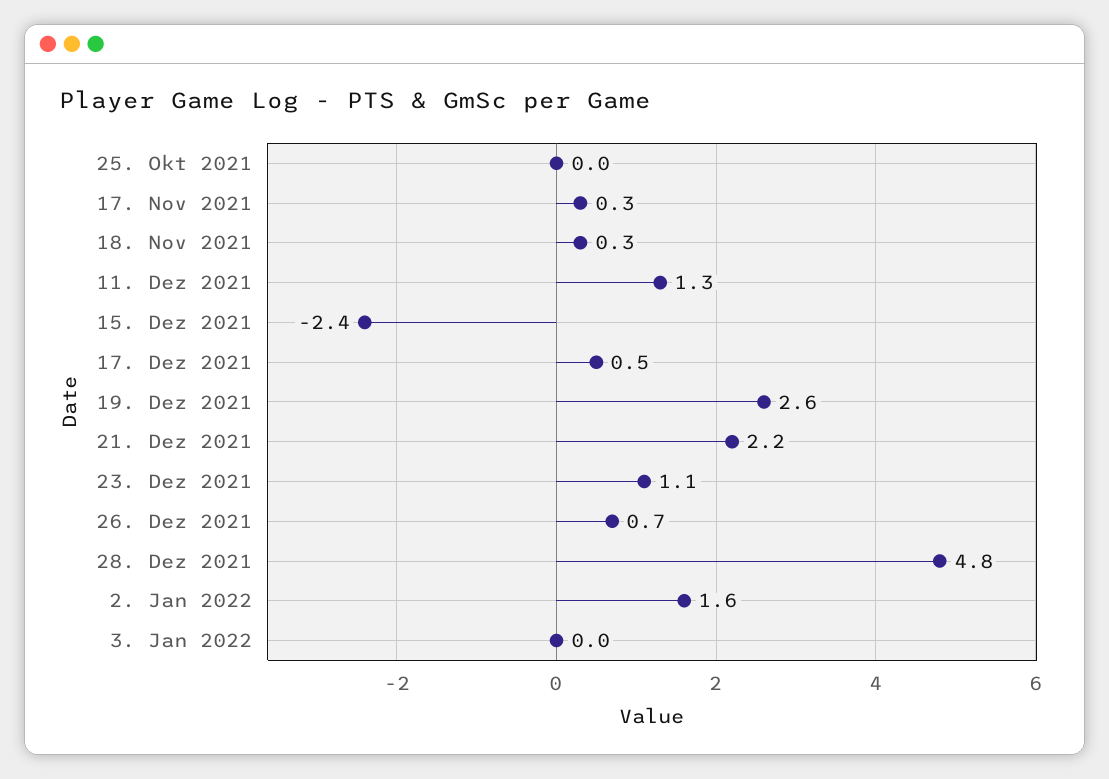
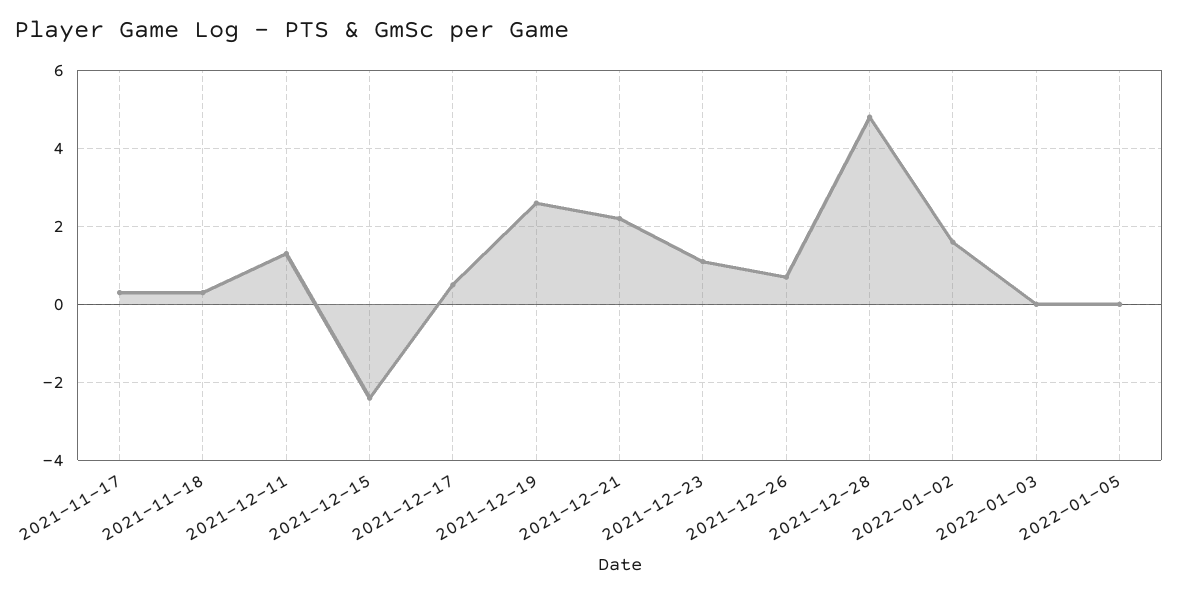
25. Okt 2021: 0 -> none
2022-01-05: none -> 0

